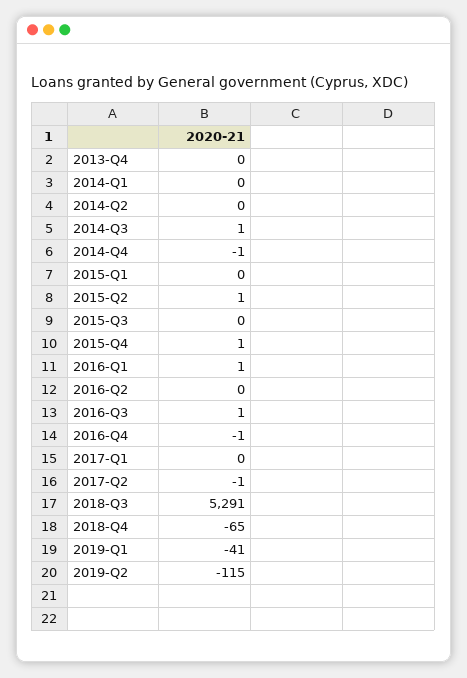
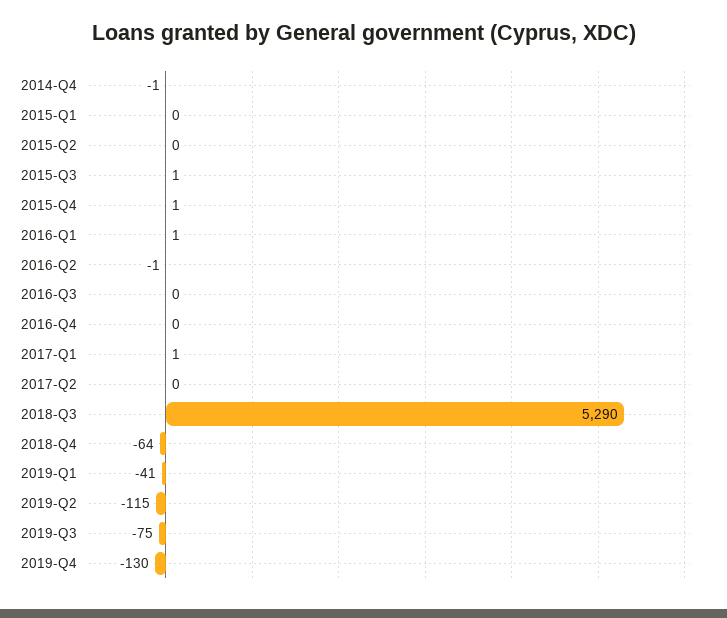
2013-Q4: 0 -> none
2014-Q1: 0 -> none
2014-Q2: 0 -> none
2014-Q3: 1 -> none
2015-Q2: 1 -> 0
2015-Q3: 0 -> 1
2016-Q2: 0 -> -1
2016-Q3: 1 -> 0
2016-Q4: -1 -> 0
2017-Q1: 0 -> 1
2017-Q2: -1 -> 0
2018-Q3: 5291 -> 5290
2018-Q4: -65 -> -64
2019-Q3: none -> -75
2019-Q4: none -> -130

